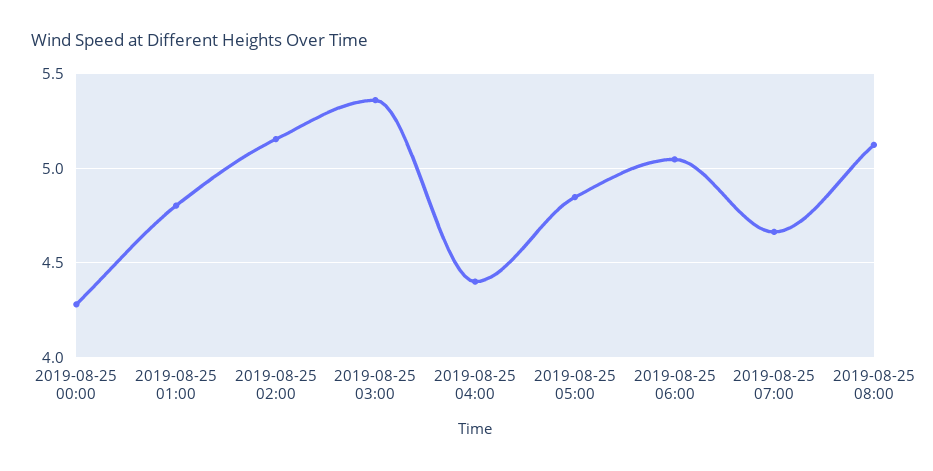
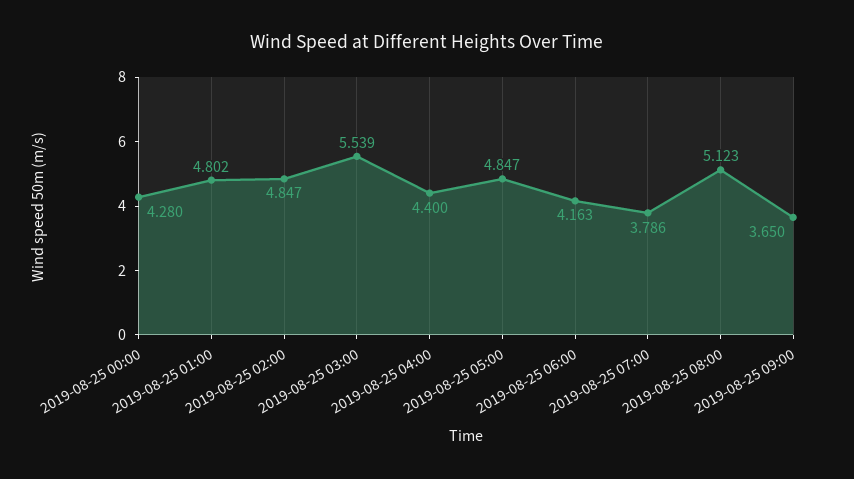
2019-08-25 02:00: 5.15 -> 4.847
2019-08-25 03:00: 5.35 -> 5.539
2019-08-25 06:00: 5.05 -> 4.163
2019-08-25 07:00: 4.65 -> 3.786
2019-08-25 09:00: none -> 3.65

